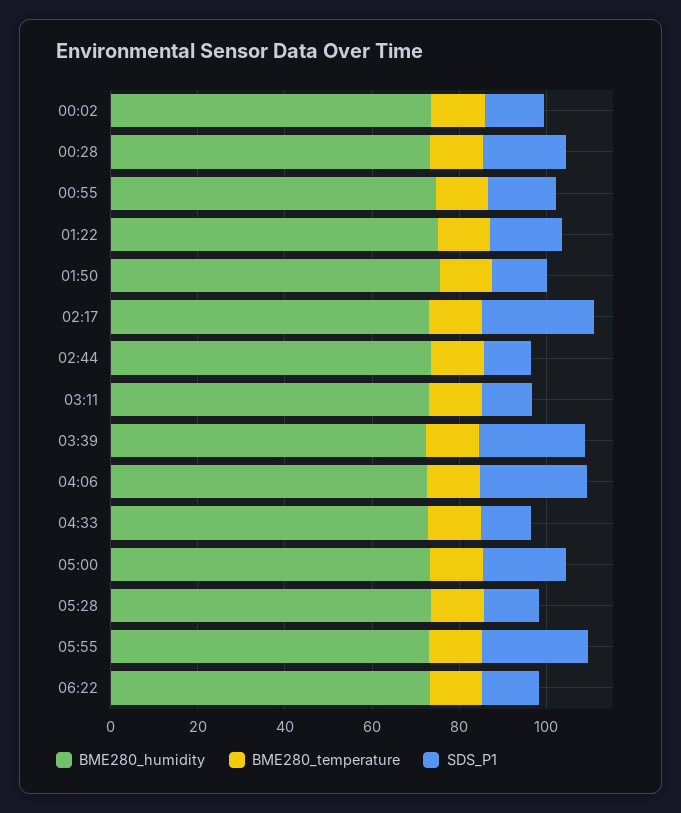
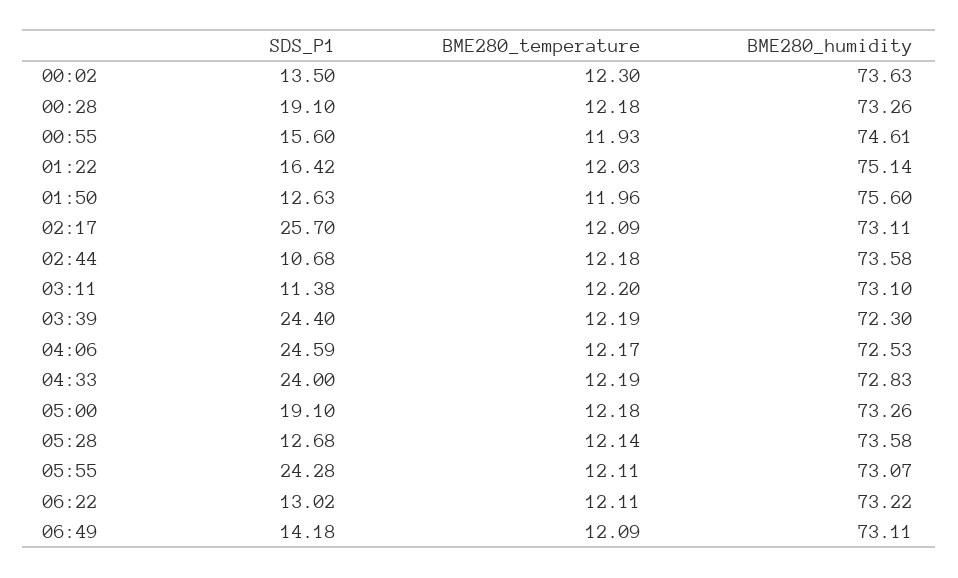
SDS_P1, 04:33: 10 -> 24
SDS_P1, 06:49: none -> 14.18
BME280_temperature, 06:49: none -> 12.09
BME280_humidity, 06:49: none -> 73.11

